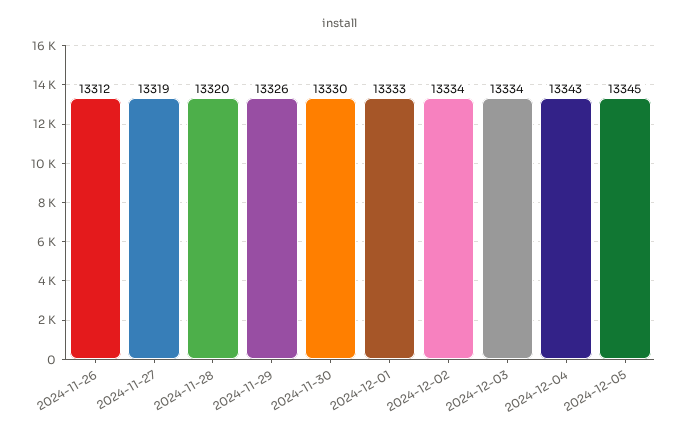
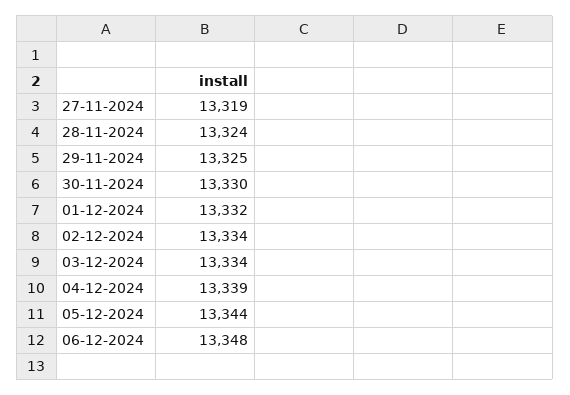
2024-11-26: 13312 -> none
2024-11-28: 13320 -> 13324
2024-11-29: 13326 -> 13325
2024-12-01: 13333 -> 13332
2024-12-04: 13343 -> 13339
2024-12-05: 13345 -> 13344
06-12-2024: none -> 13348

